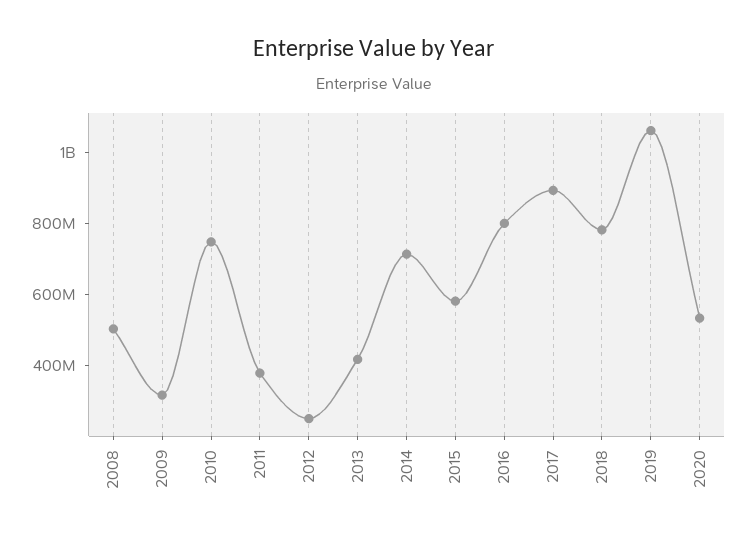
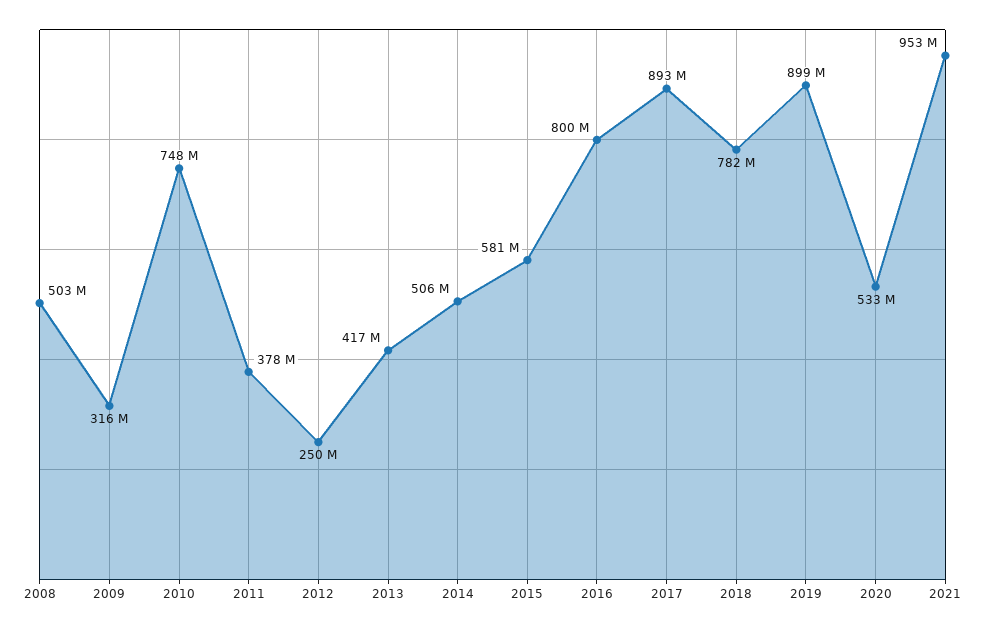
2014: 700000000 -> 506000000
2019: 1050000000 -> 899000000
2021: none -> 953000000

